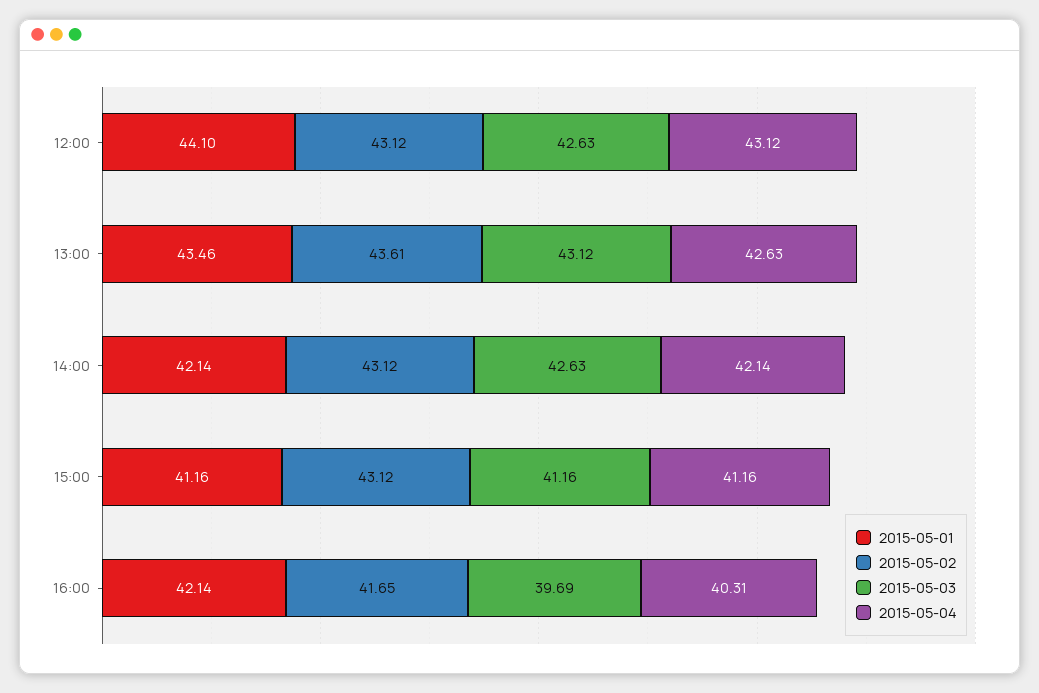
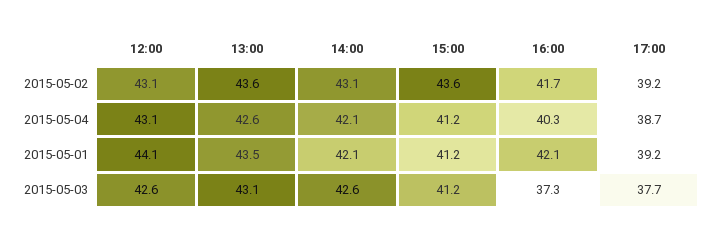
2015-05-02, 15:00: 43.12 -> 43.6
2015-05-03, 16:00: 39.69 -> 37.3
2015-05-02, 17:00: none -> 39.2
2015-05-04, 17:00: none -> 38.7
2015-05-01, 17:00: none -> 39.2
2015-05-03, 17:00: none -> 37.7

